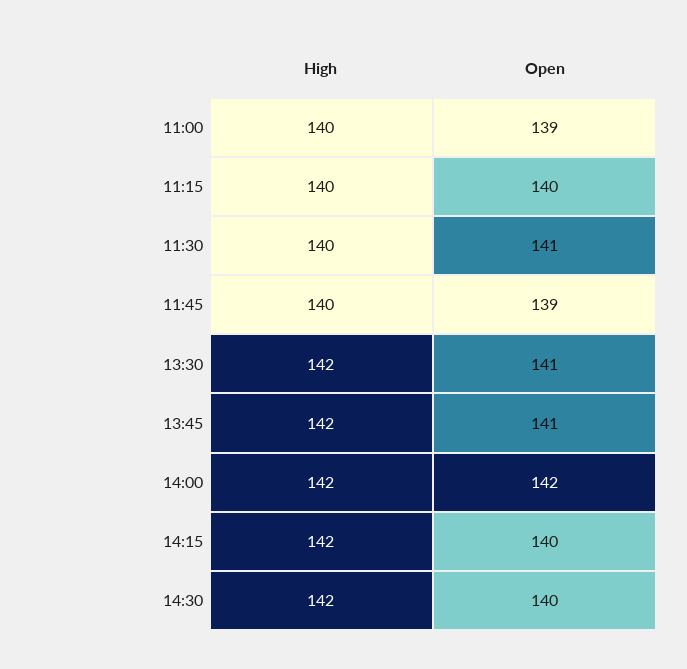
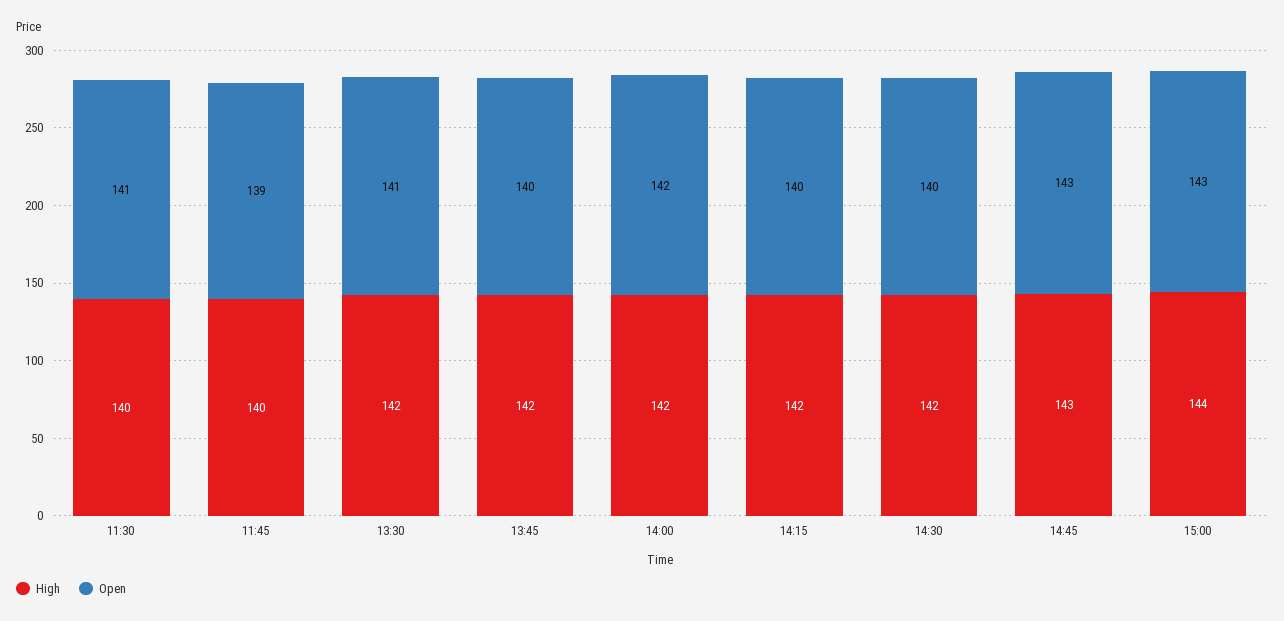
High, 11:00: 140 -> none
Open, 11:00: 139 -> none
High, 11:15: 140 -> none
Open, 11:15: 140 -> none
Open, 13:45: 141 -> 140
High, 14:45: none -> 143
Open, 14:45: none -> 143
High, 15:00: none -> 144
Open, 15:00: none -> 143

